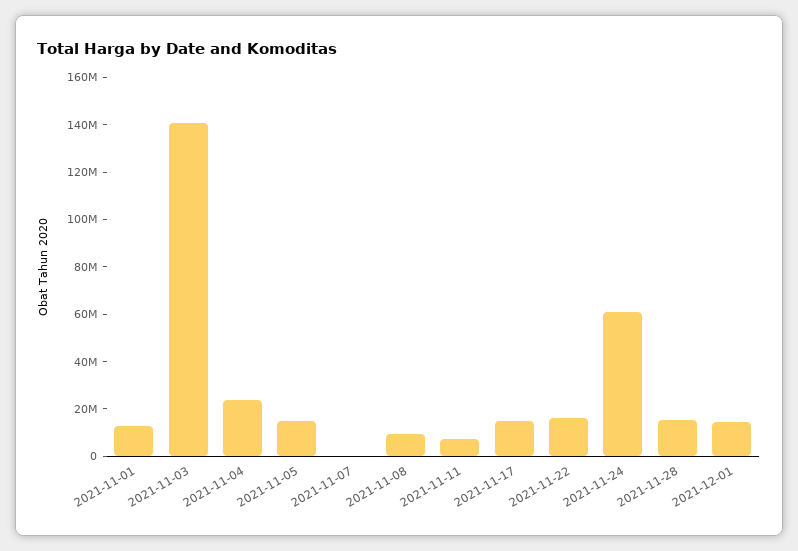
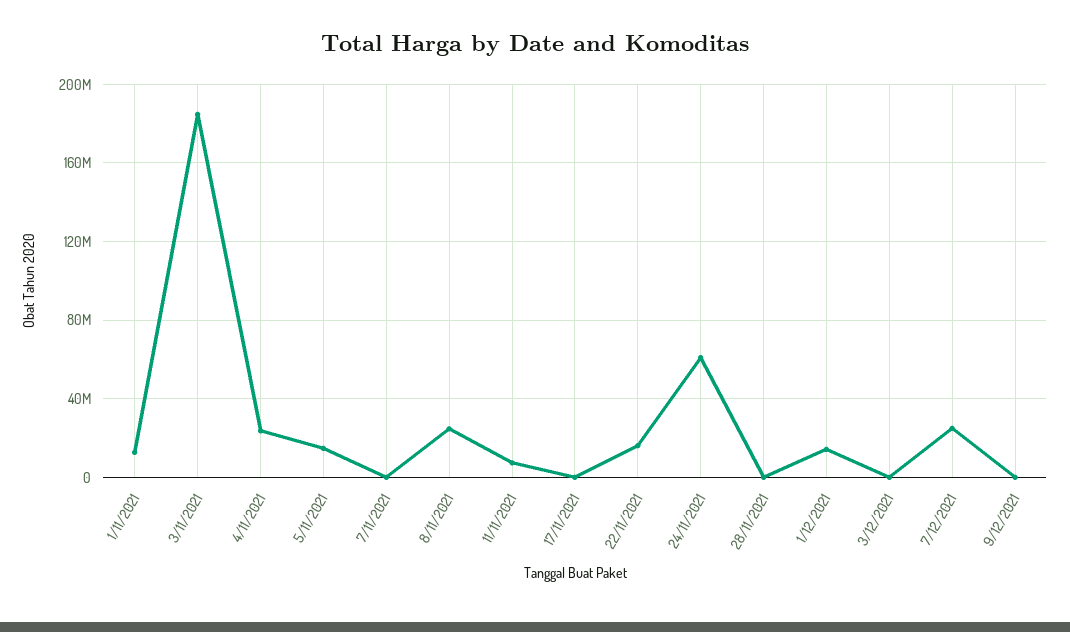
2021-11-03: 140000000 -> 185000000
2021-11-08: 10000000 -> 25000000
2021-11-17: 15000000 -> 0
2021-11-28: 15000000 -> 0
3/12/2021: none -> 0
7/12/2021: none -> 25000000
9/12/2021: none -> 0

